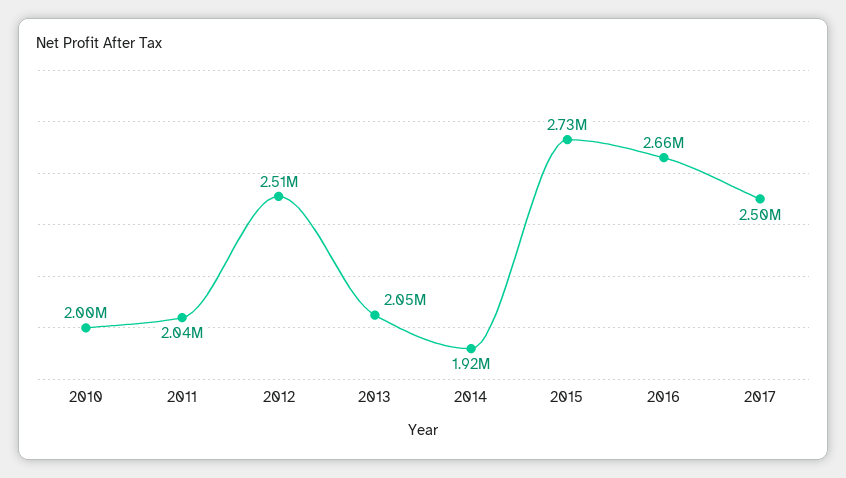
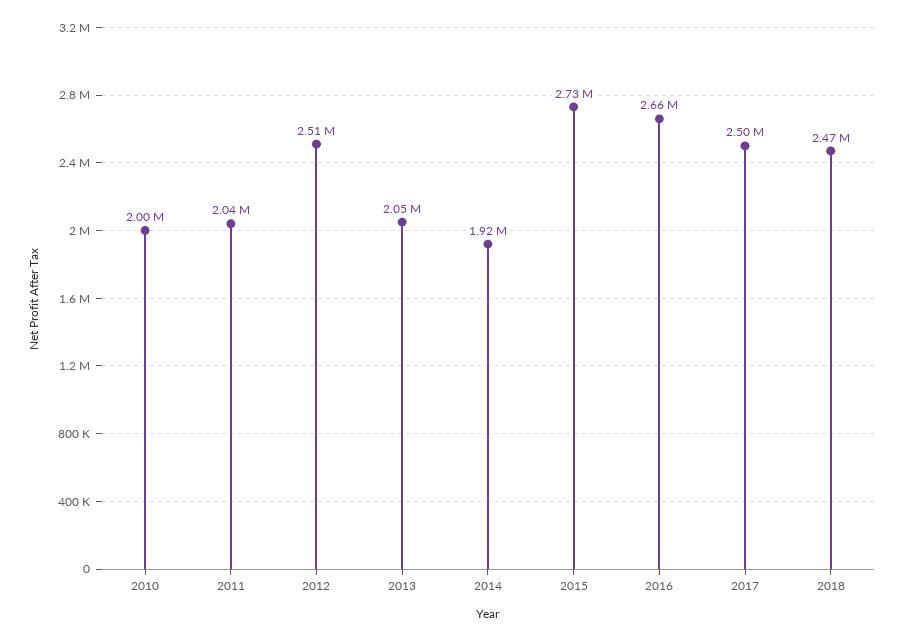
2018: none -> 2470000

